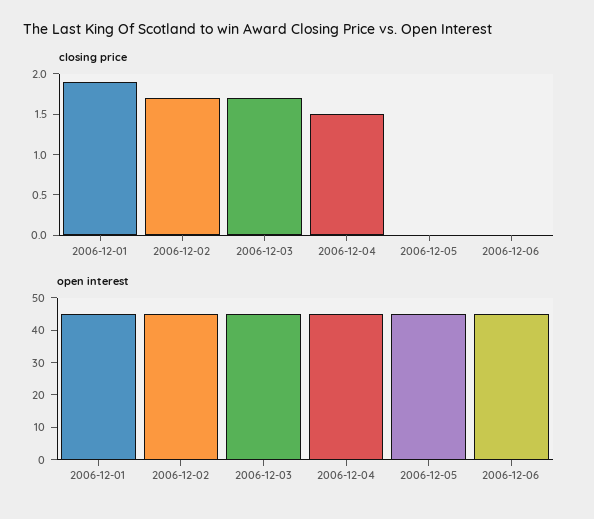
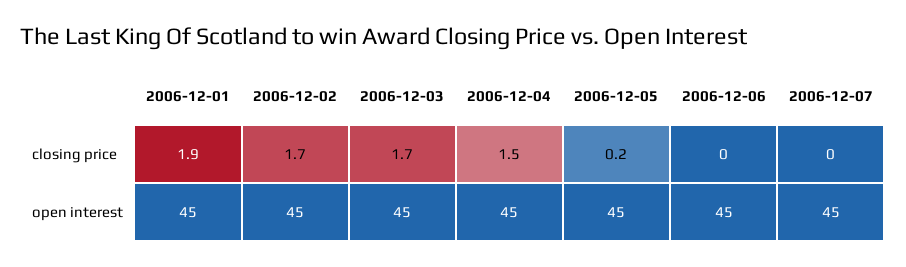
closing price, 2006-12-05: 0 -> 0.2
closing price, 2006-12-07: none -> 0
open interest, 2006-12-07: none -> 45

